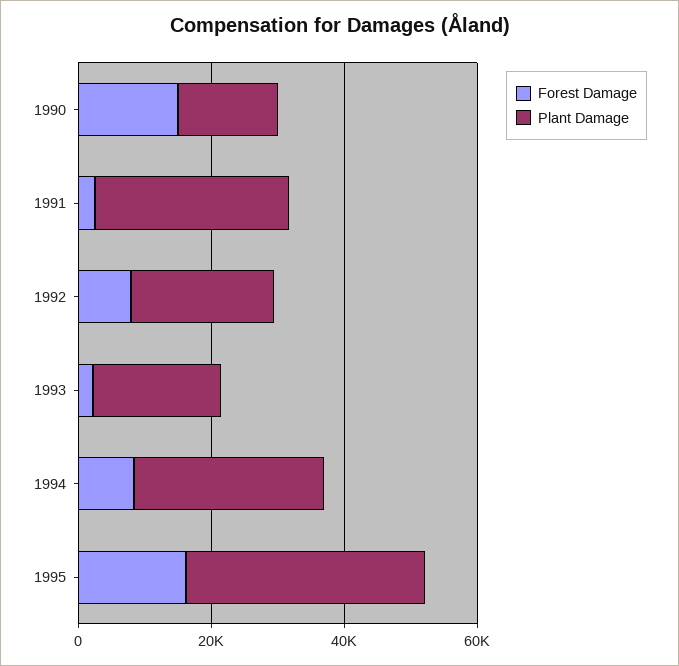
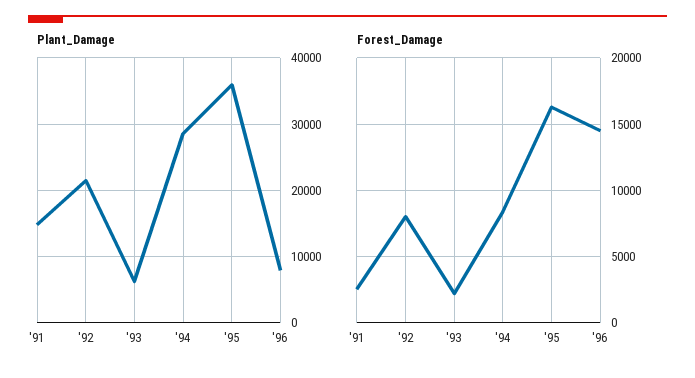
Forest Damage, 1990: 15000 -> none
Plant Damage, 1990: 15000 -> none
Plant Damage, 1991: 30000 -> 15000
Plant Damage, 1993: 20000 -> 6000
Plant Damage, '96: none -> 8000
Forest Damage, '96: none -> 14500

